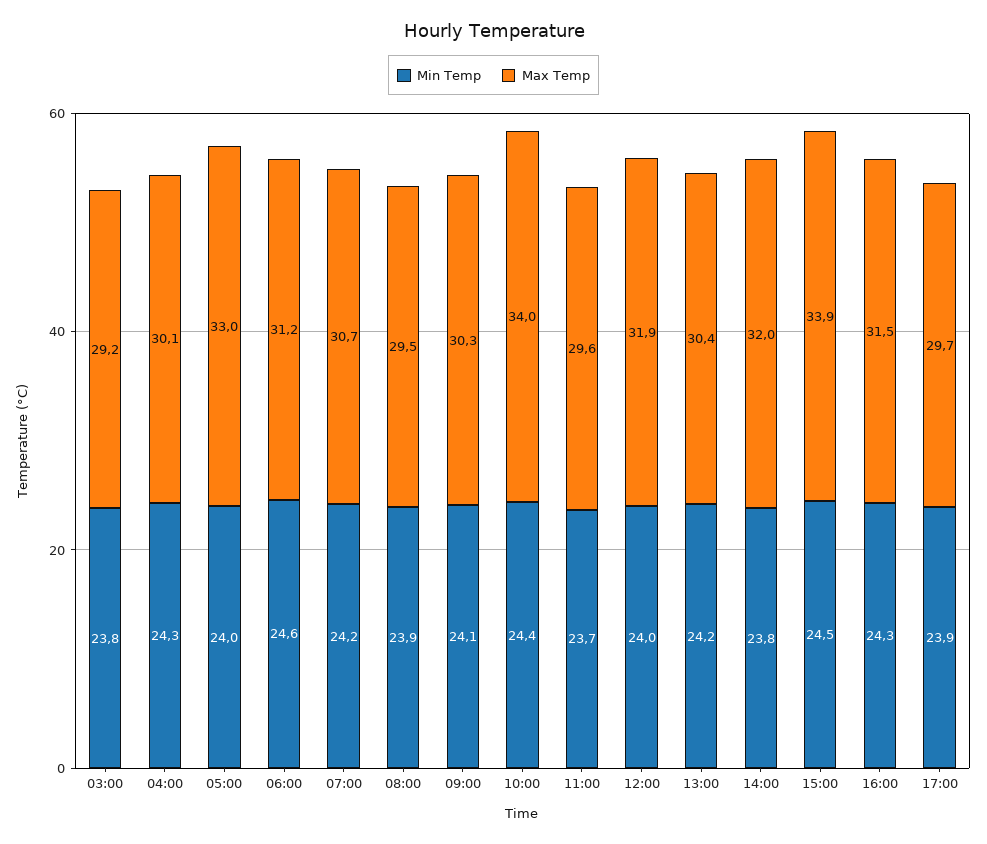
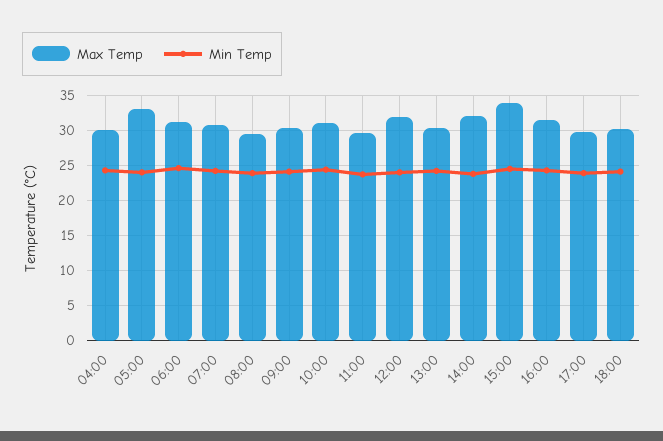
Min Temp, 03:00: 23.8 -> none
Max Temp, 03:00: 29.2 -> none
Max Temp, 10:00: 34 -> 31
Max Temp, 18:00: none -> 30
Min Temp, 18:00: none -> 24

